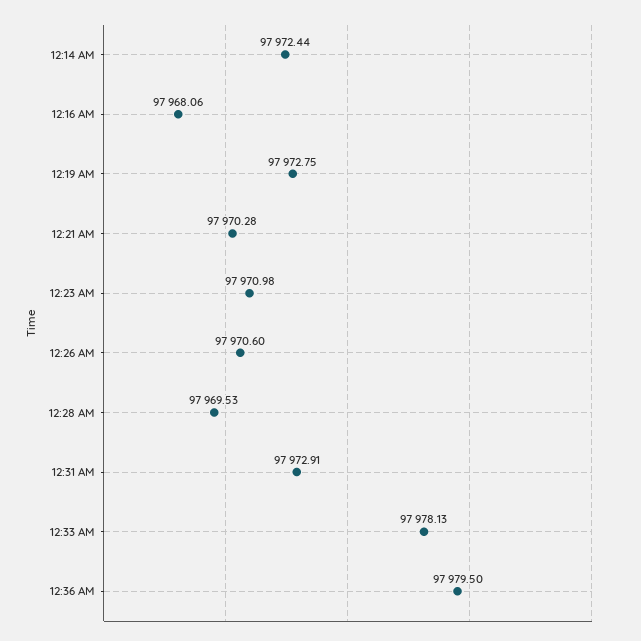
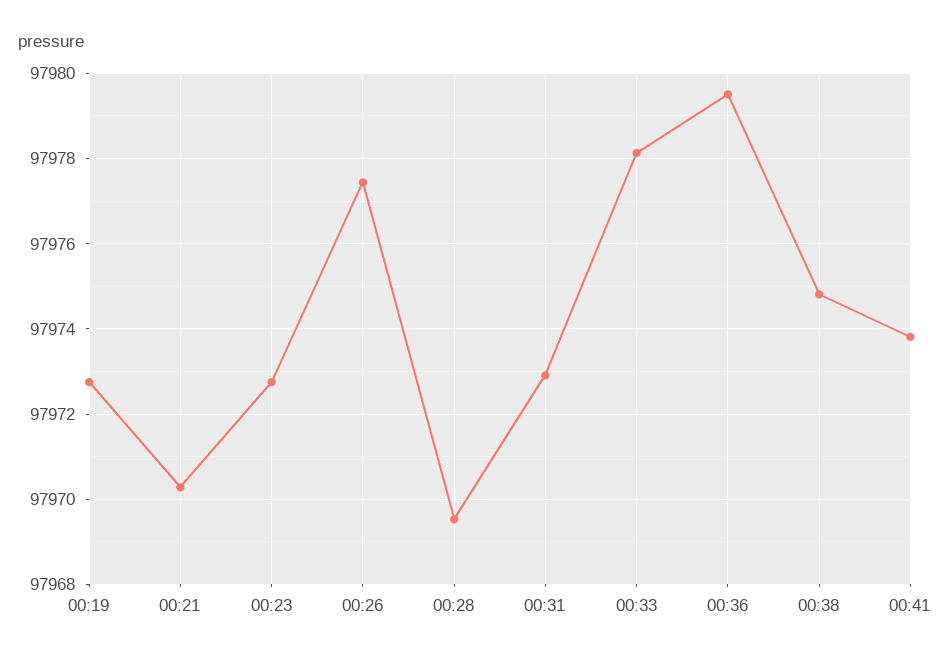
12:14 AM: 97972.44 -> none
12:16 AM: 97968.06 -> none
12:23 AM: 97970.98 -> 97972.8
12:26 AM: 97970.6 -> 97977.4
00:38: none -> 97974.8
00:41: none -> 97973.8

